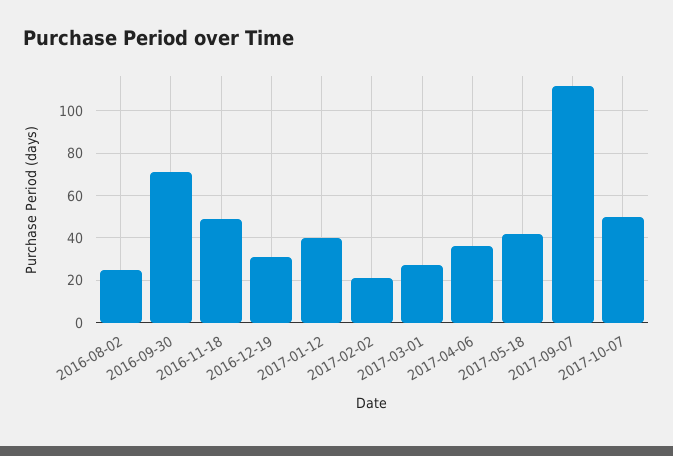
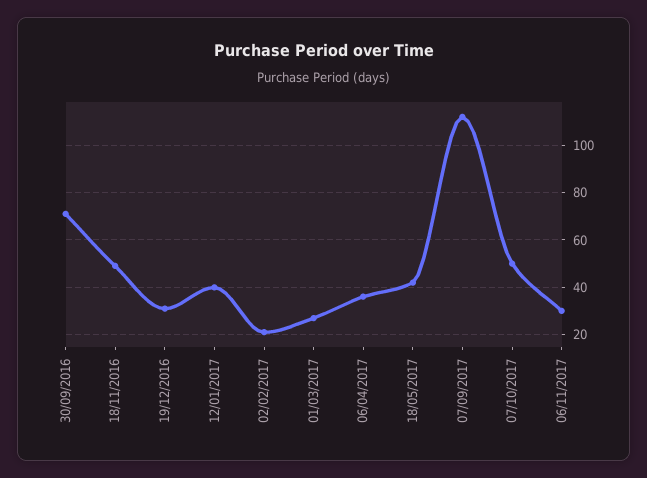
2016-08-02: 25 -> none
06/11/2017: none -> 30

